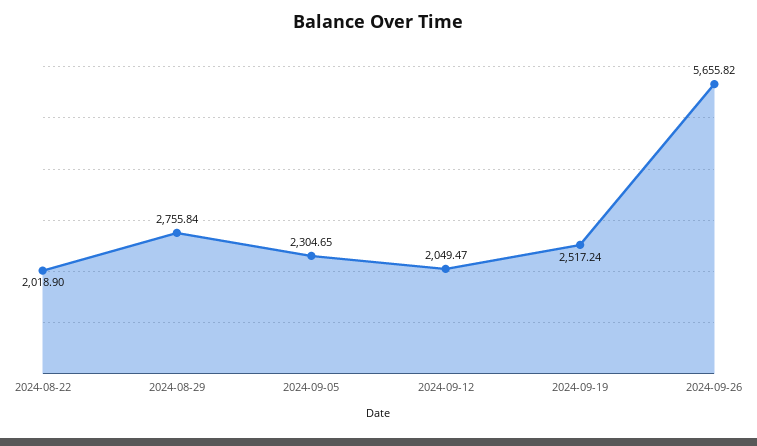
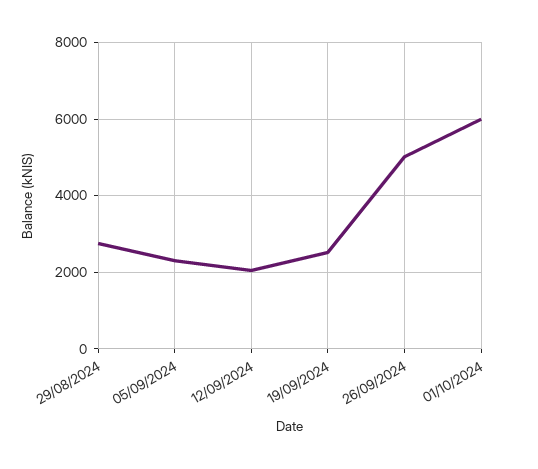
2024-08-22: 2018.9 -> none
2024-09-26: 5655.82 -> 5000
01/10/2024: none -> 6000

